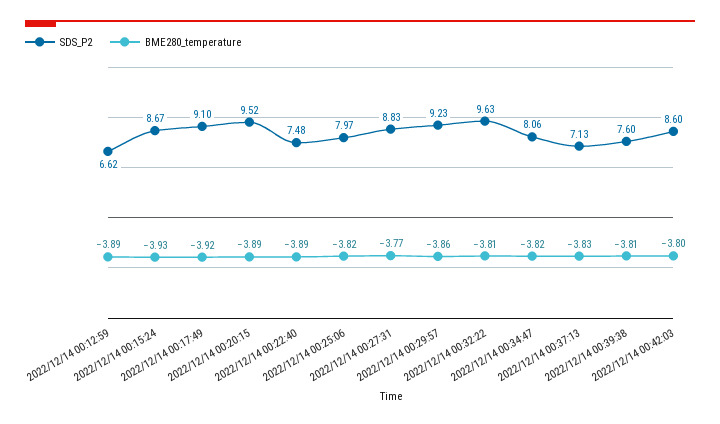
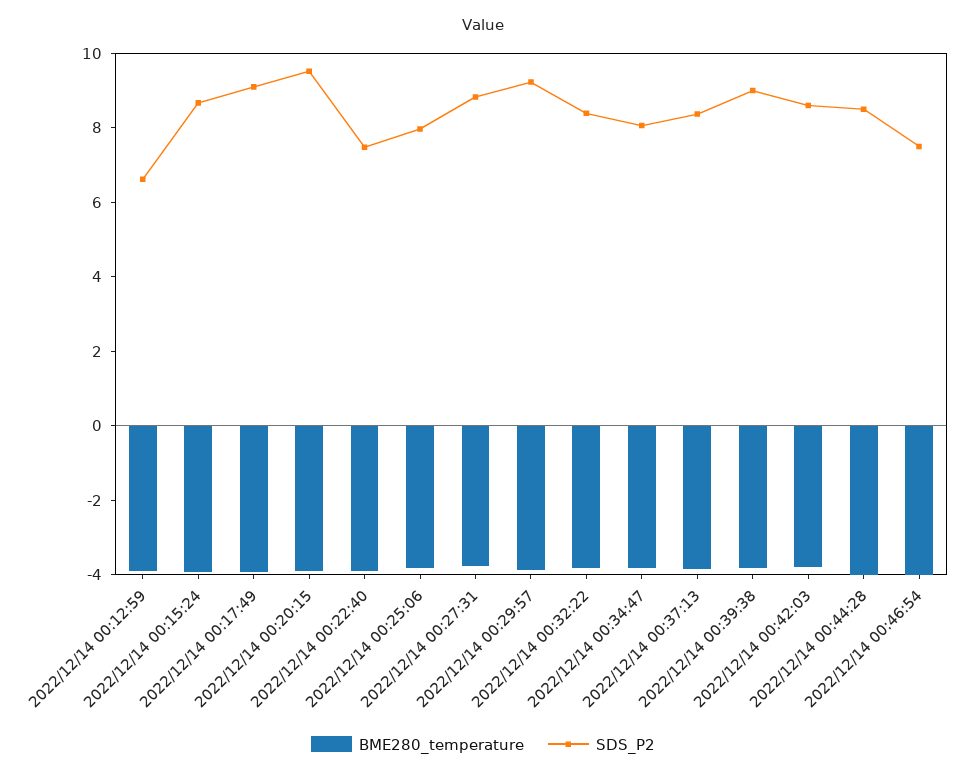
SDS_P2, 2022/12/14 00:32:22: 9.63 -> 8.5
SDS_P2, 2022/12/14 00:37:13: 7.13 -> 8.5
SDS_P2, 2022/12/14 00:39:38: 7.6 -> 9
BME280_temperature, 2022/12/14 00:44:28: none -> -4
SDS_P2, 2022/12/14 00:44:28: none -> 8.5
BME280_temperature, 2022/12/14 00:46:54: none -> -4
SDS_P2, 2022/12/14 00:46:54: none -> 7.5

